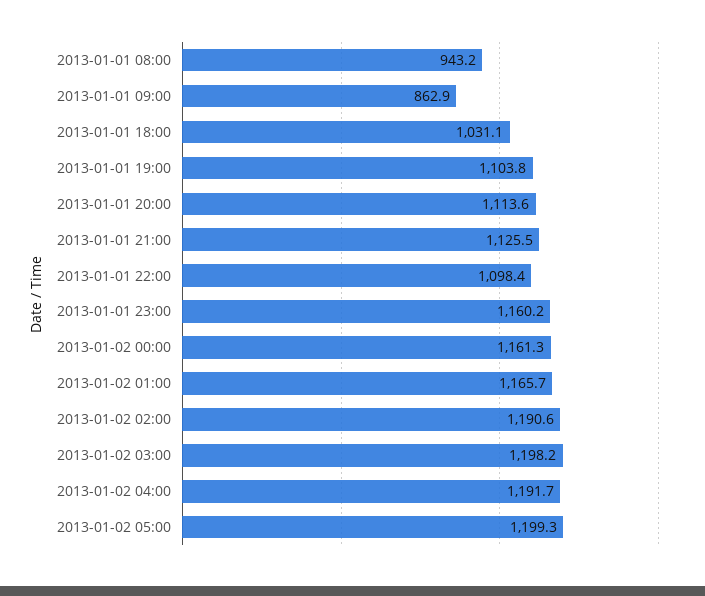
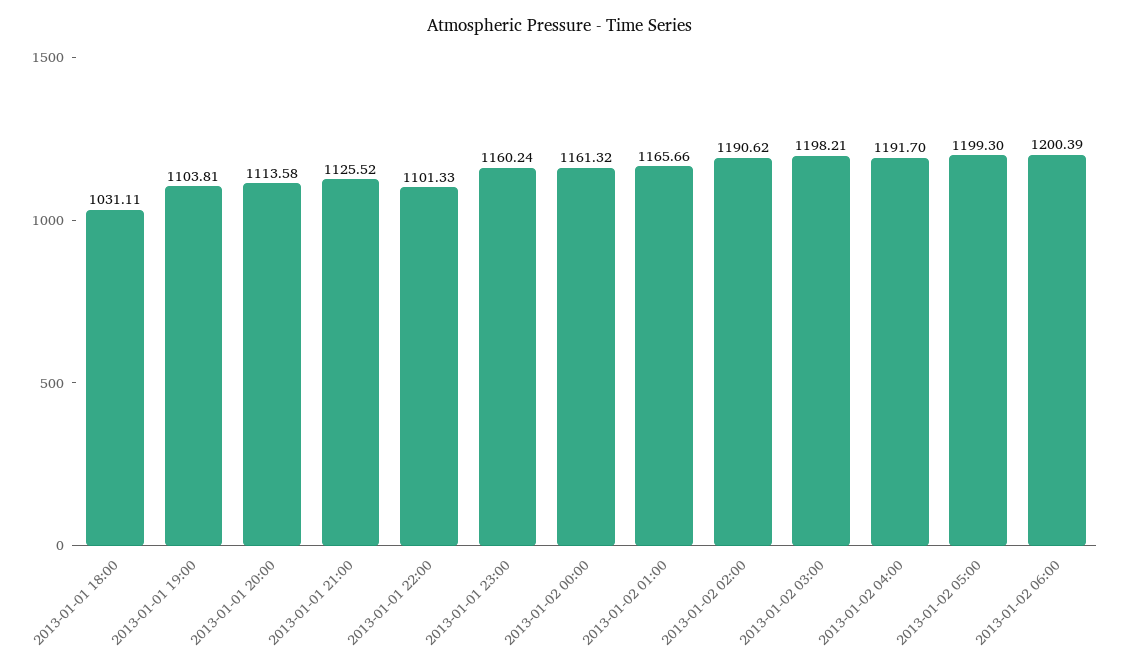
2013-01-01 08:00: 943.2 -> none
2013-01-01 09:00: 862.9 -> none
2013-01-01 22:00: 1098.4 -> 1101.33
2013-01-02 06:00: none -> 1200.39

